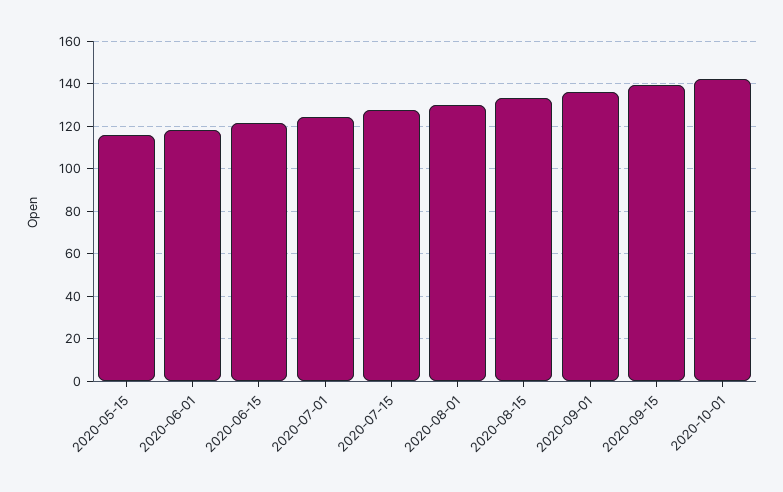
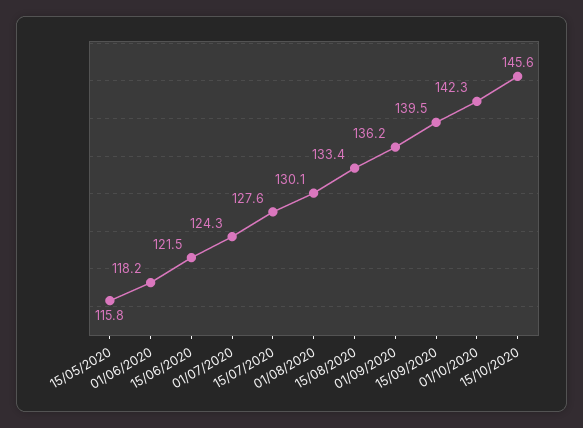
15/10/2020: none -> 145.6

